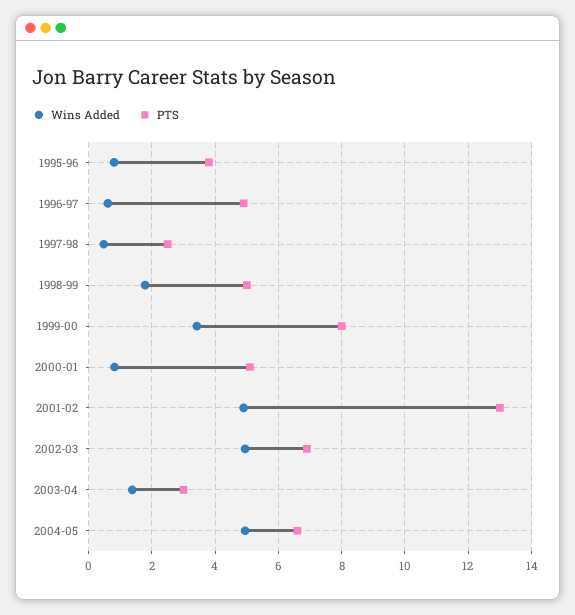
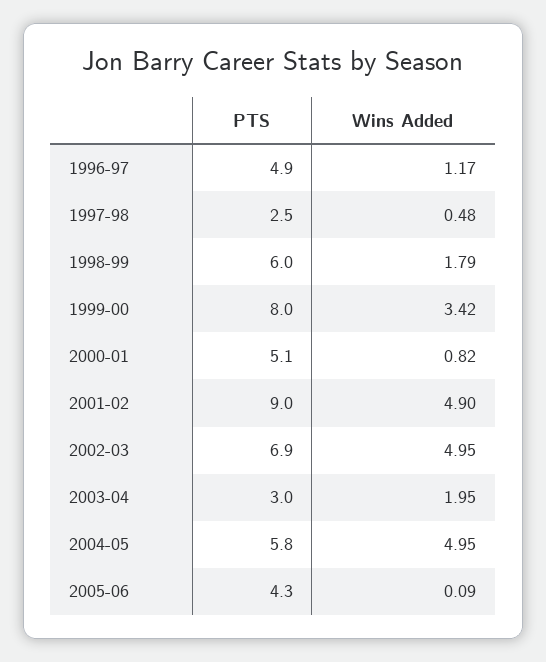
Wins Added, 1995-96: 0.8 -> none
PTS, 1995-96: 3.8 -> none
Wins Added, 1996-97: 0.6 -> 1.17
PTS, 1998-99: 5 -> 6
PTS, 2001-02: 13 -> 9
Wins Added, 2003-04: 1.4 -> 1.95
PTS, 2004-05: 6.6 -> 5.8
PTS, 2005-06: none -> 4.3
Wins Added, 2005-06: none -> 0.09

